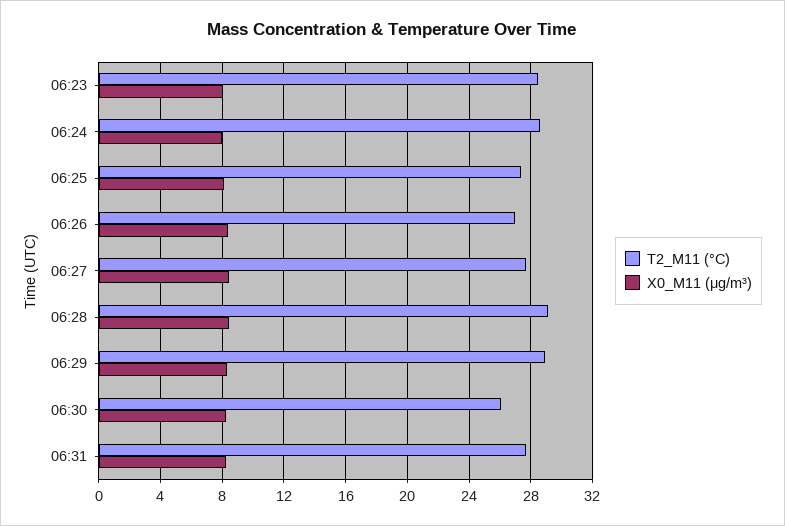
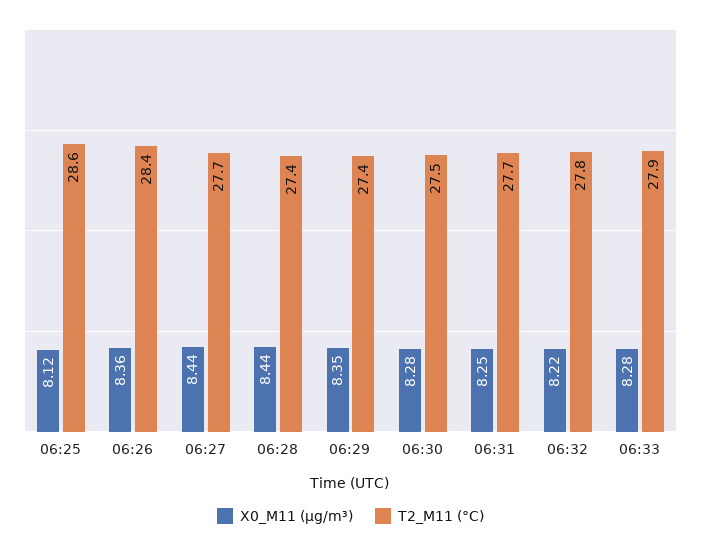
T2_M11 (°C), 06:23: 28.5 -> none
X0_M11 (μg/m³), 06:23: 8 -> none
T2_M11 (°C), 06:24: 28.5 -> none
X0_M11 (μg/m³), 06:24: 8 -> none
T2_M11 (°C), 06:25: 27.5 -> 28.6
T2_M11 (°C), 06:26: 27 -> 28.4
T2_M11 (°C), 06:28: 29 -> 27.4
T2_M11 (°C), 06:29: 29 -> 27.4
T2_M11 (°C), 06:30: 26 -> 27.5
X0_M11 (μg/m³), 06:32: none -> 8.22
T2_M11 (°C), 06:32: none -> 27.8
X0_M11 (μg/m³), 06:33: none -> 8.28
T2_M11 (°C), 06:33: none -> 27.9

